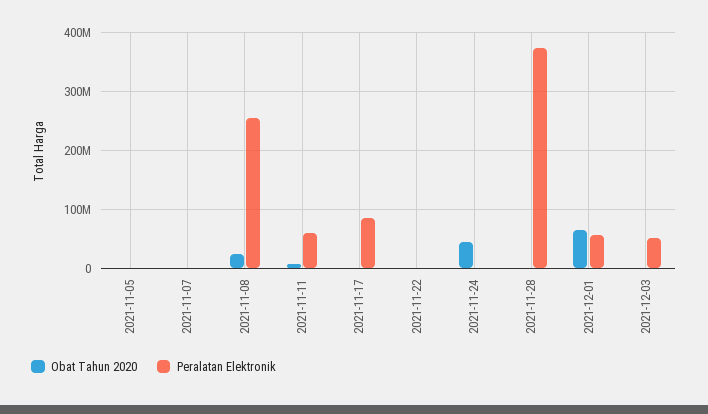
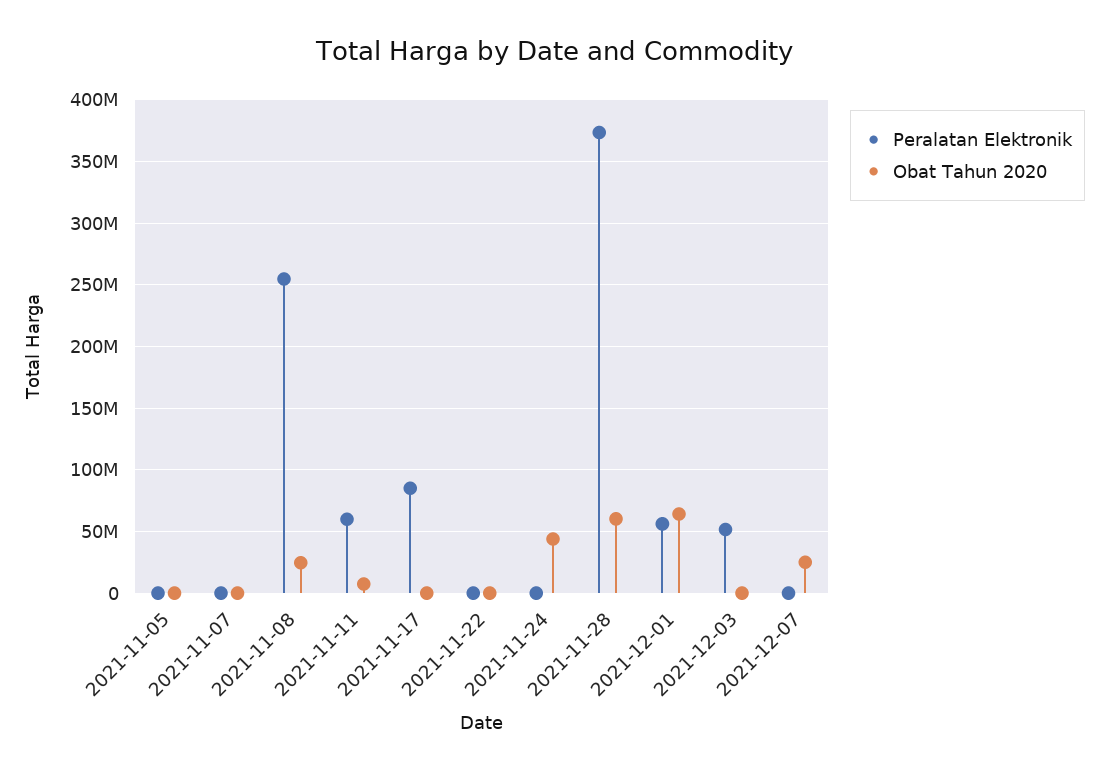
Obat Tahun 2020, 2021-11-28: 0 -> 60000000
Peralatan Elektronik, 2021-12-07: none -> 0
Obat Tahun 2020, 2021-12-07: none -> 25000000

